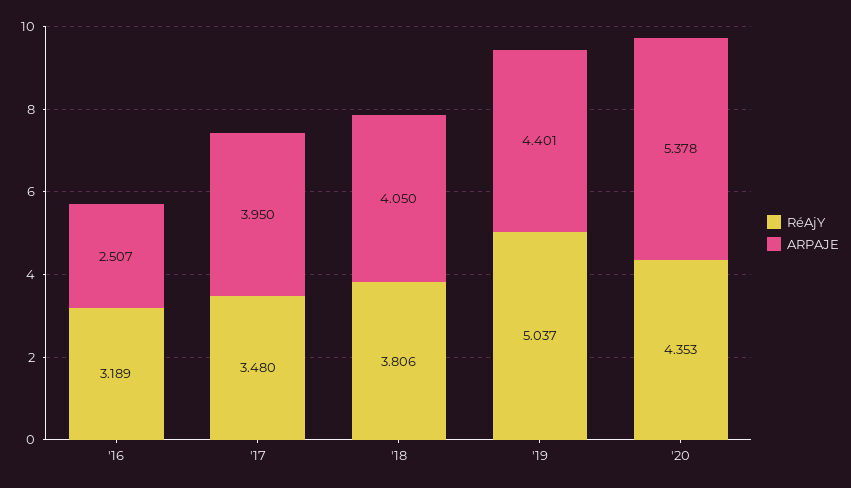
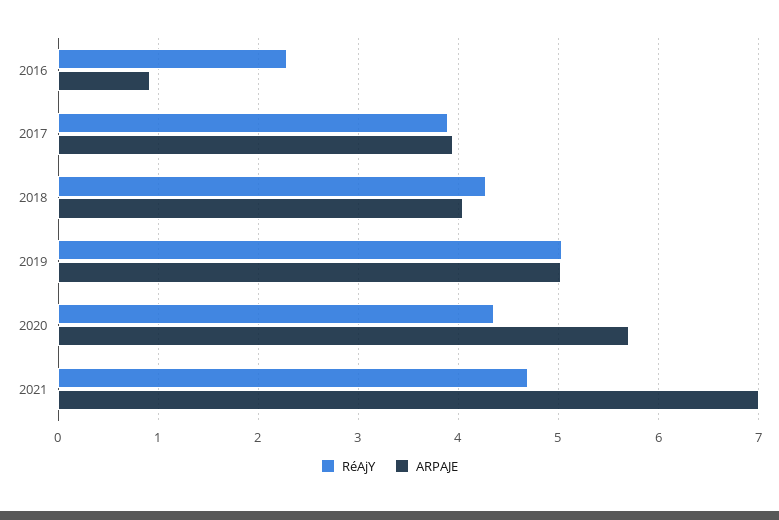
RéAjY, '16: 3.189 -> 2.3
ARPAJE, '16: 2.507 -> 0.9
RéAjY, '17: 3.48 -> 3.9
RéAjY, '18: 3.806 -> 4.3
ARPAJE, '19: 4.401 -> 5
ARPAJE, '20: 5.378 -> 5.7
RéAjY, 2021: none -> 4.7
ARPAJE, 2021: none -> 7

